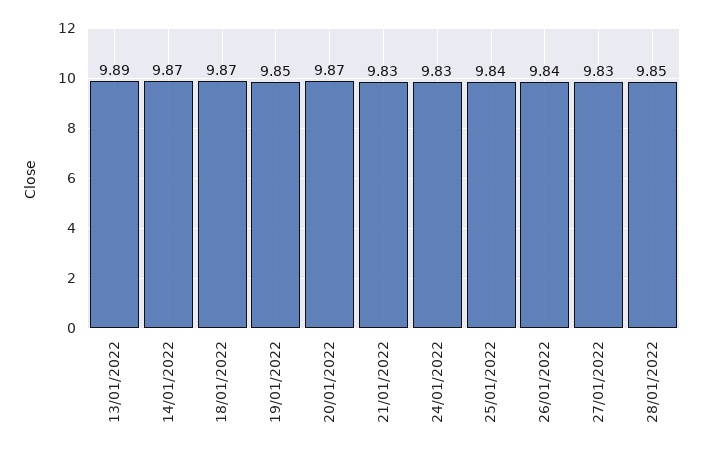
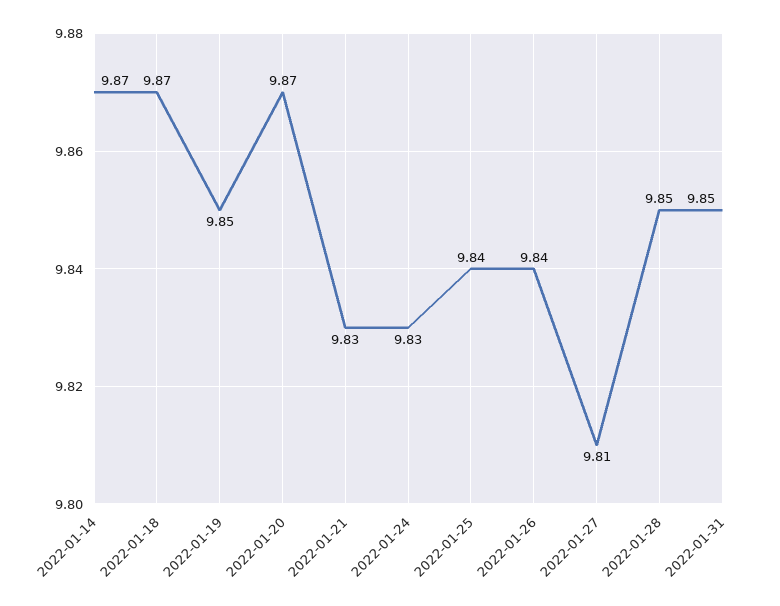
13/01/2022: 9.89 -> none
27/01/2022: 9.83 -> 9.81
2022-01-31: none -> 9.85

